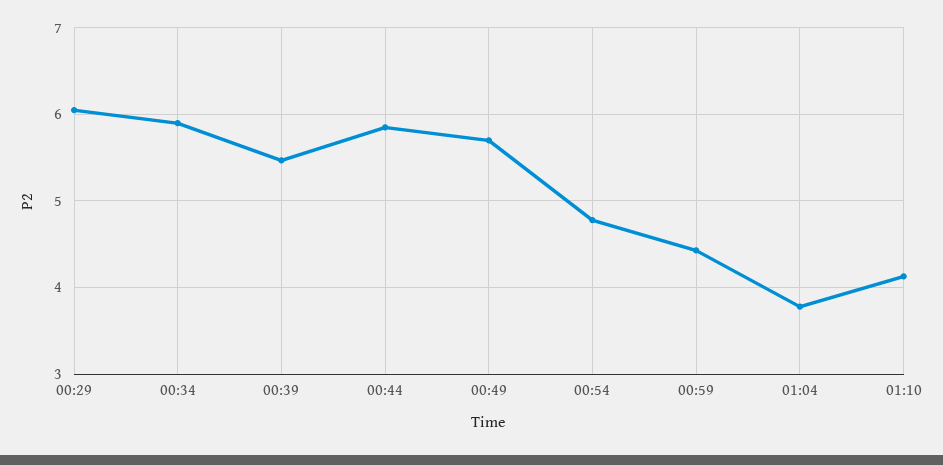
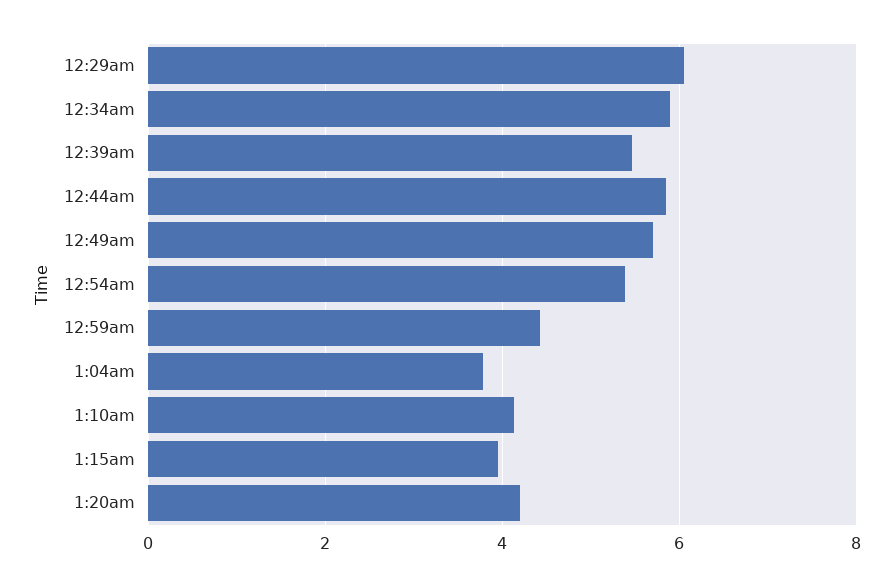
00:54: 4.8 -> 5.4
1:15am: none -> 4
1:20am: none -> 4.2

